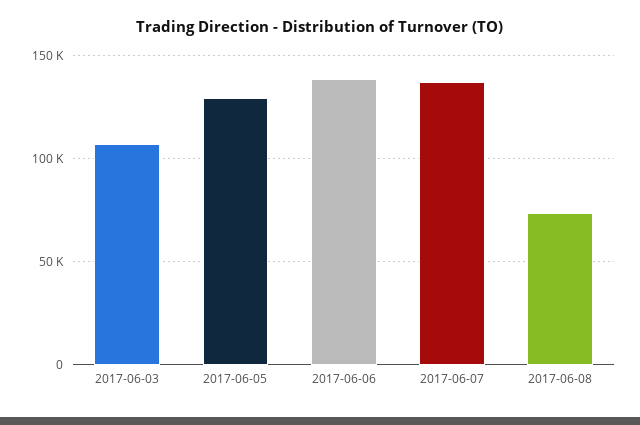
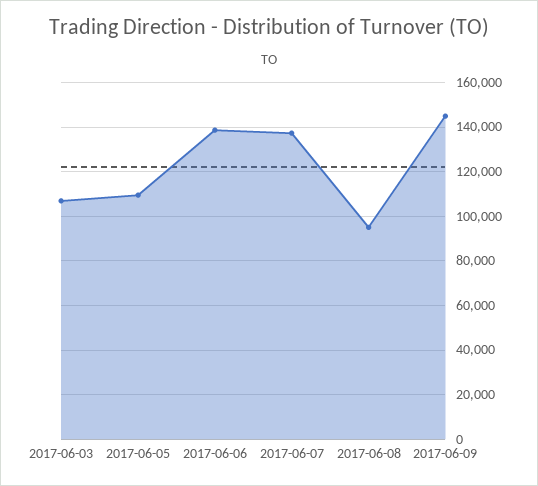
2017-06-05: 130000 -> 110000
2017-06-08: 75000 -> 95000
2017-06-09: none -> 145000

